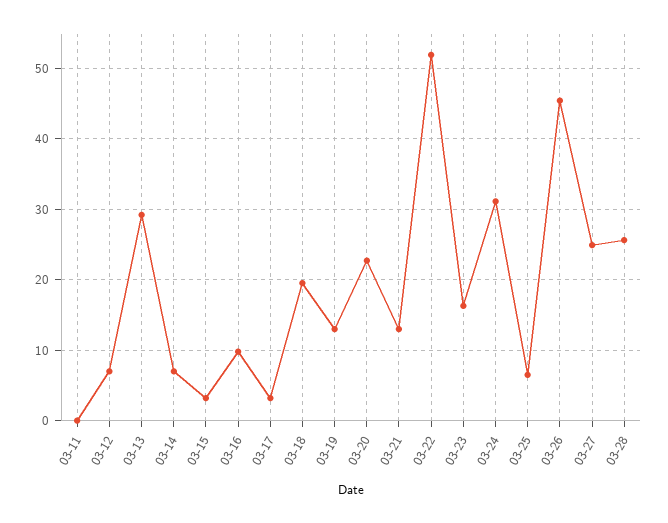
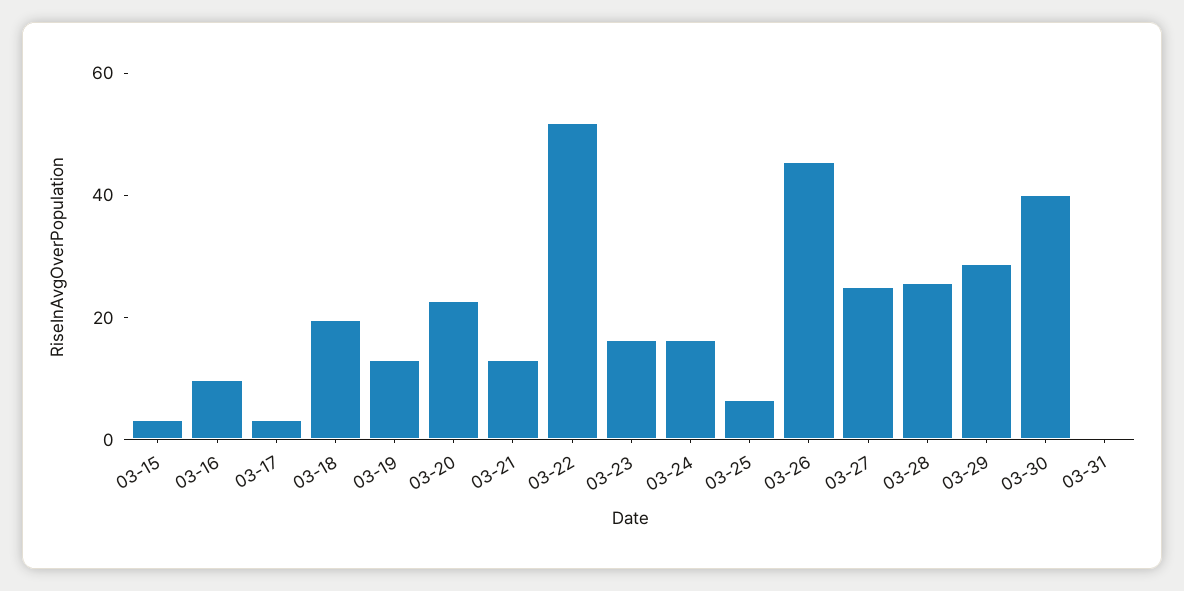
03-11: 0 -> none
03-12: 7 -> none
03-13: 29 -> none
03-14: 7 -> none
03-24: 31 -> 15
03-29: none -> 30
03-30: none -> 40
03-31: none -> 0

